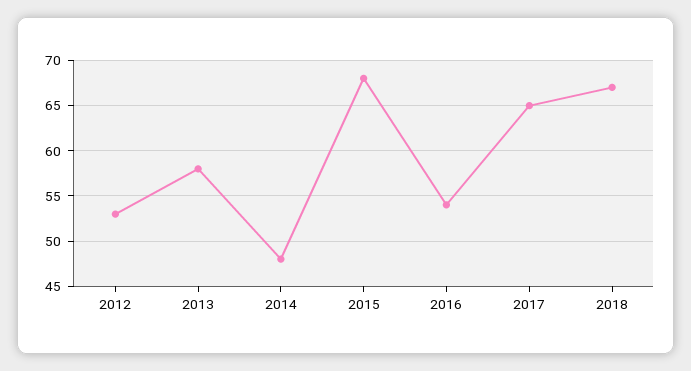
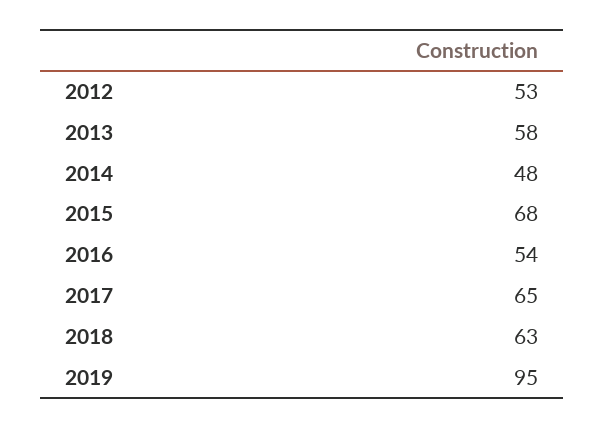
2018: 67 -> 63
2019: none -> 95

